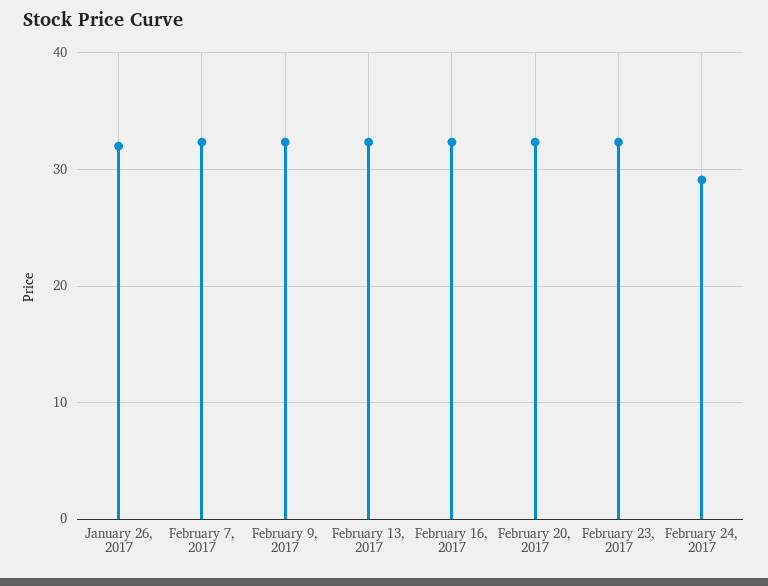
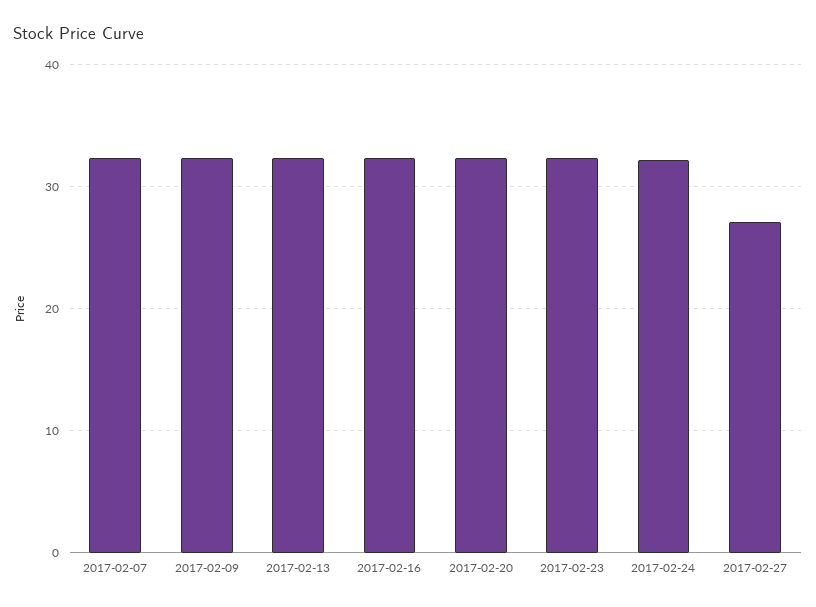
January 26, 2017: 32 -> none
February 24, 2017: 29 -> 32
2017-02-27: none -> 27

